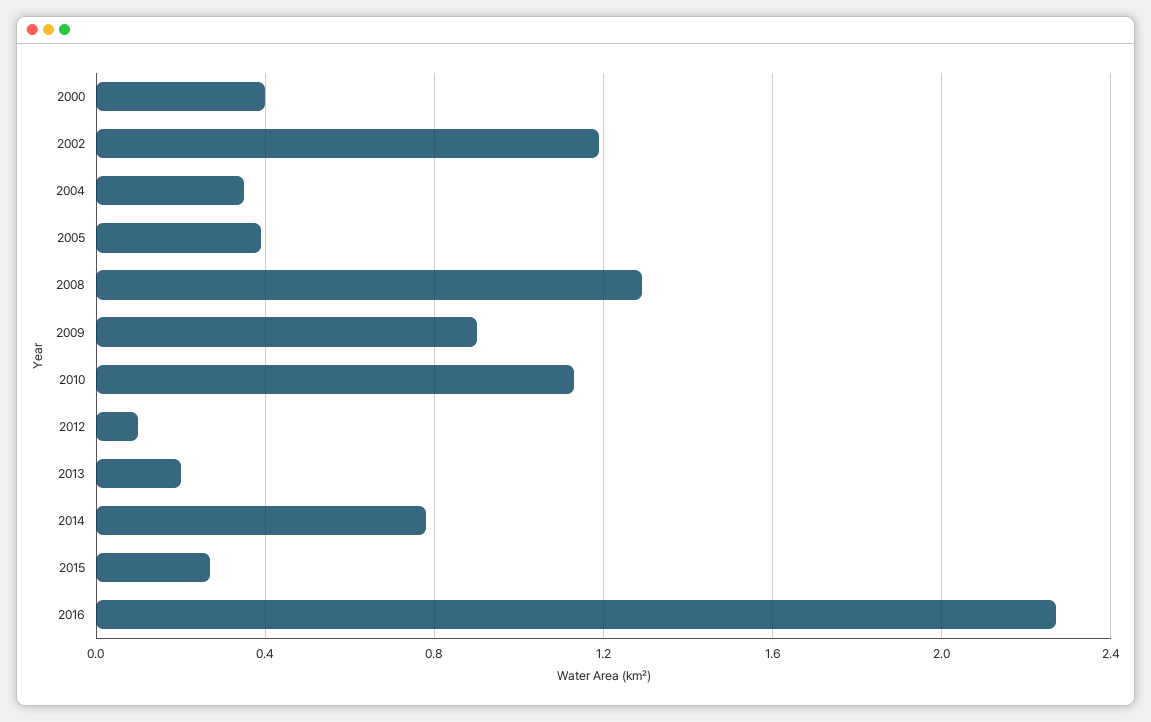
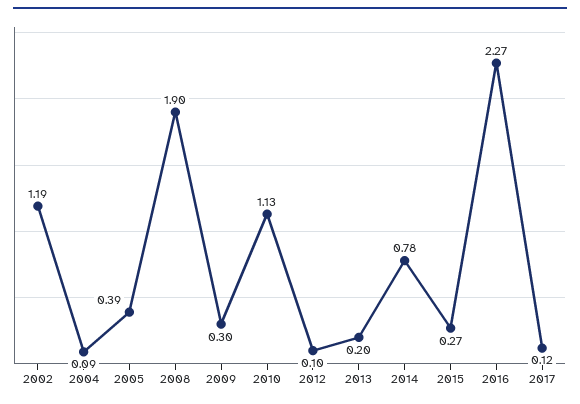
2000: 0.4 -> none
2004: 0.35 -> 0.09
2008: 1.3 -> 1.9
2009: 0.9 -> 0.3
2017: none -> 0.12

